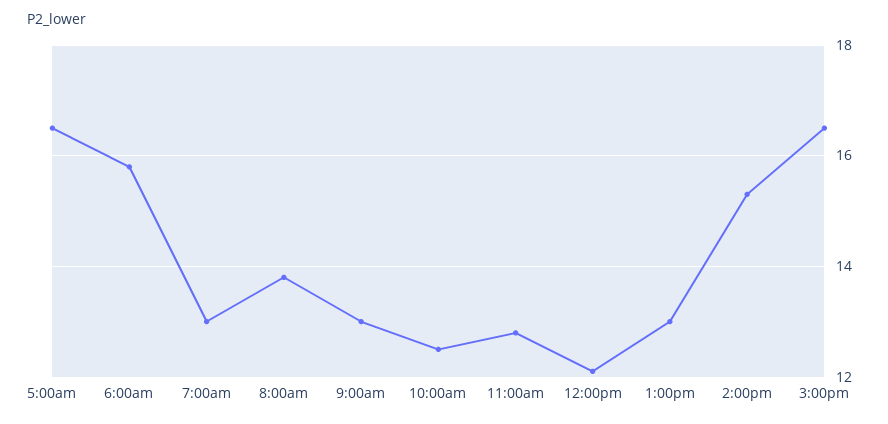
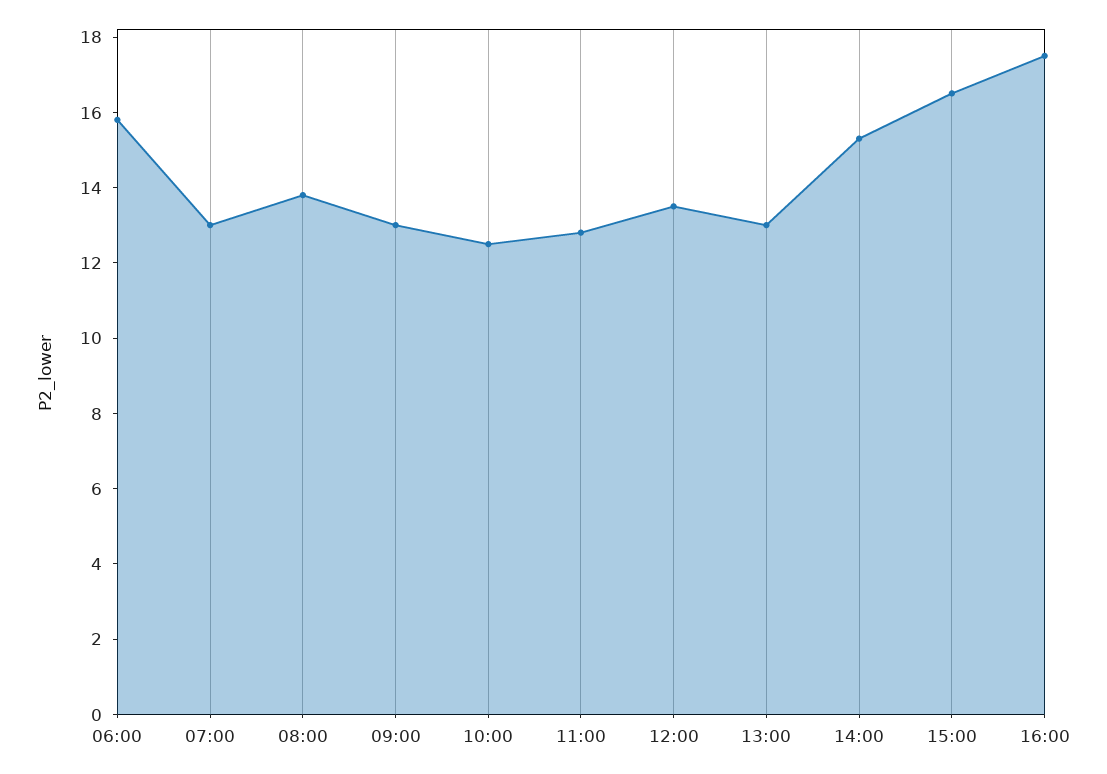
5:00am: 16.5 -> none
12:00pm: 12 -> 13.5
16:00: none -> 17.5

